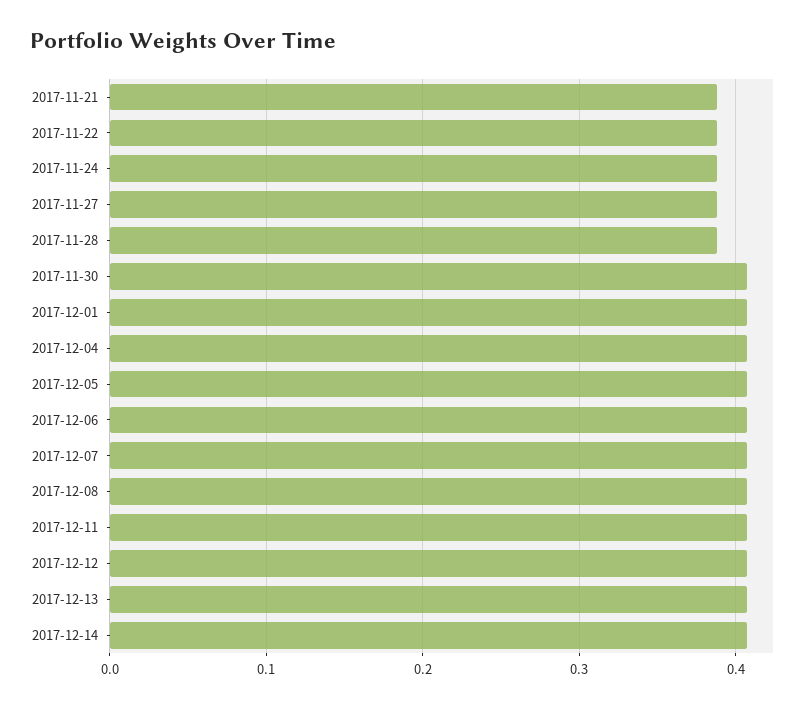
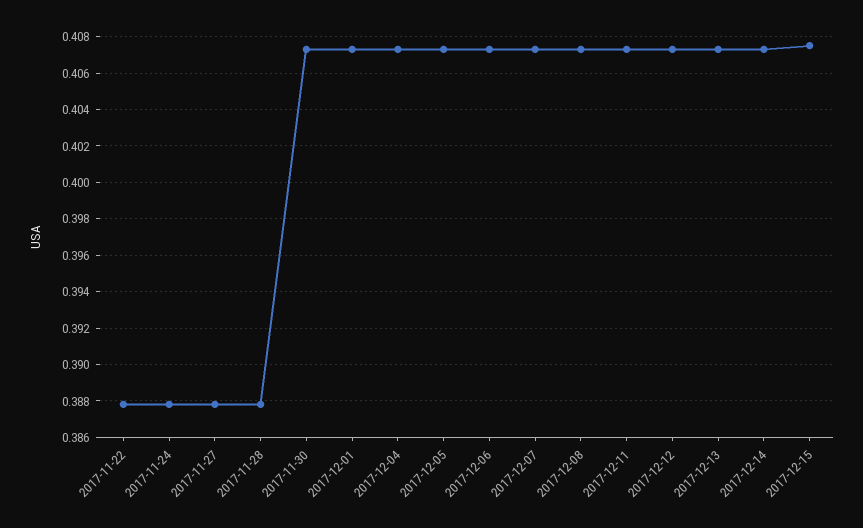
2017-11-21: 0.39 -> none
2017-12-15: none -> 0.4075

